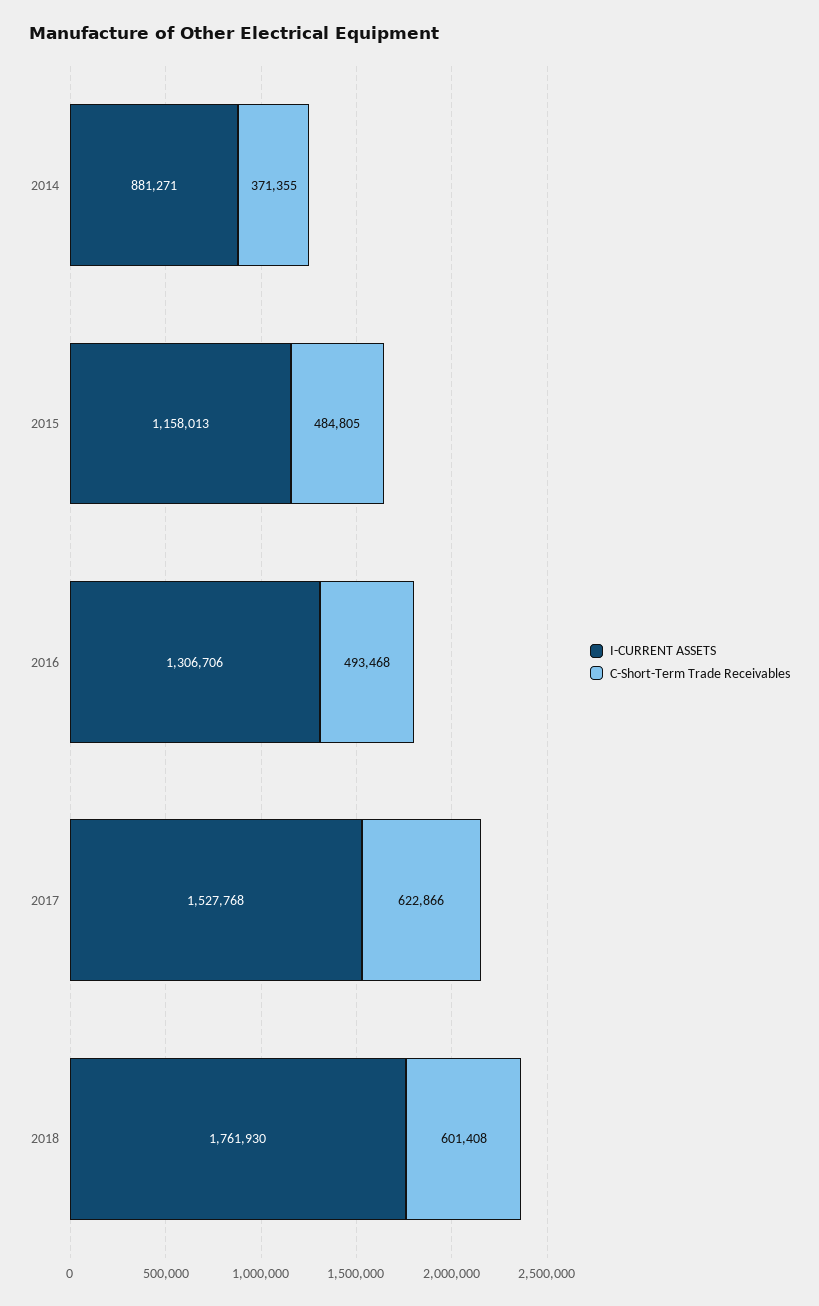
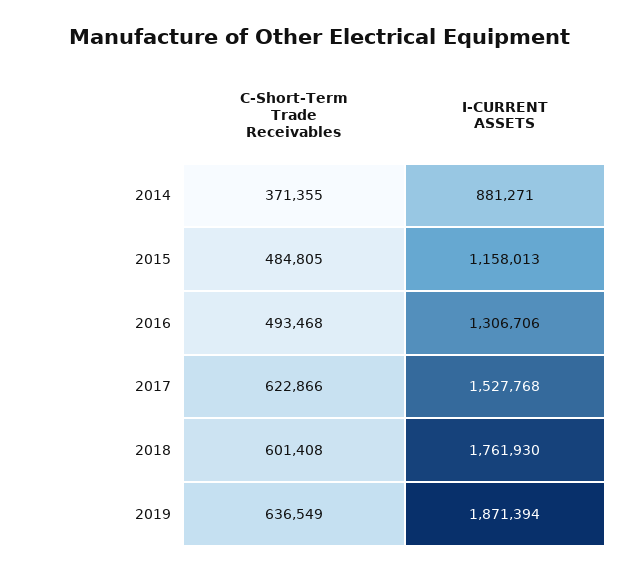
C-Short-Term Trade Receivables, 2019: none -> 636549
I-CURRENT ASSETS, 2019: none -> 1871394

